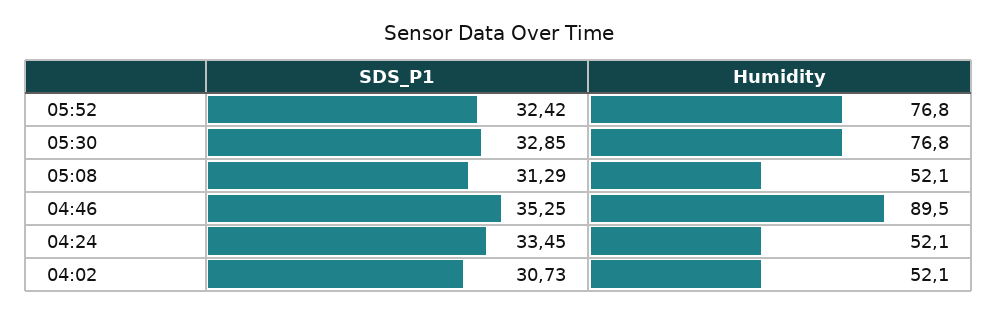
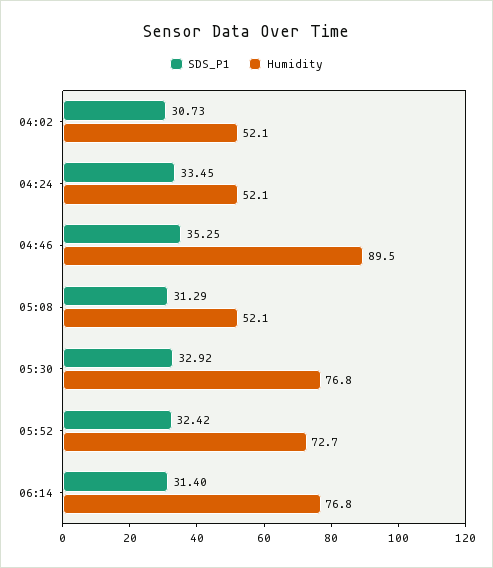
Humidity, 05:52: 76.8 -> 72.7
SDS_P1, 05:30: 32.85 -> 32.92
SDS_P1, 06:14: none -> 31.4
Humidity, 06:14: none -> 76.8

